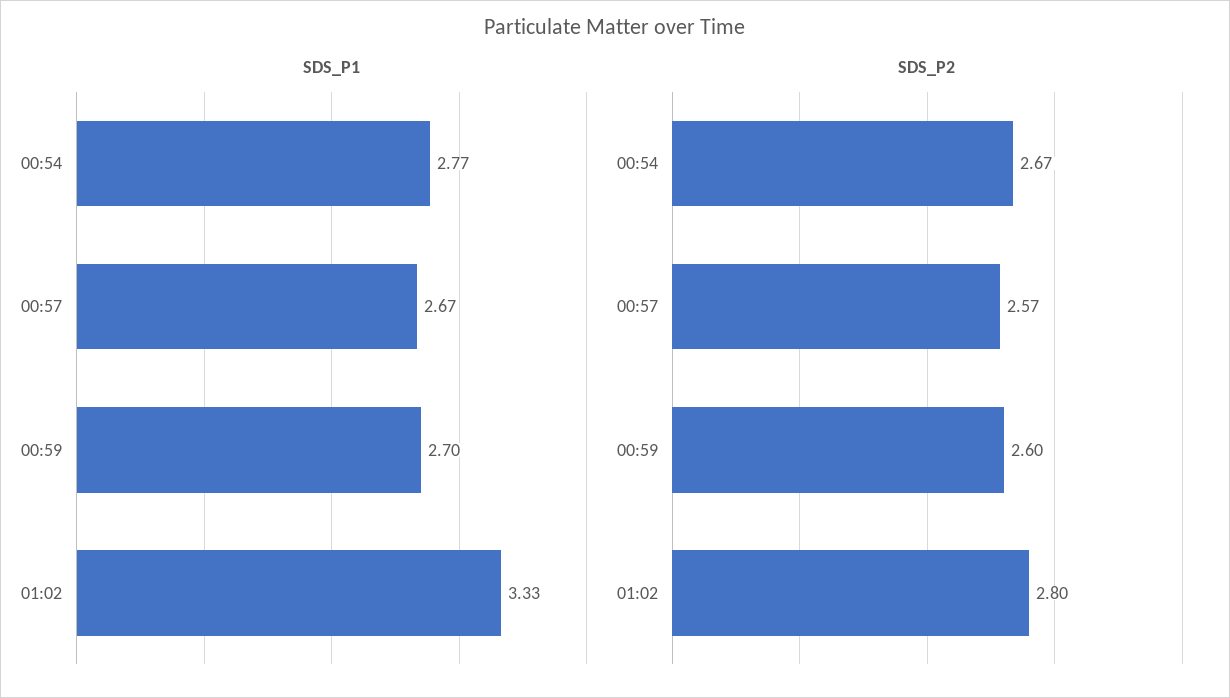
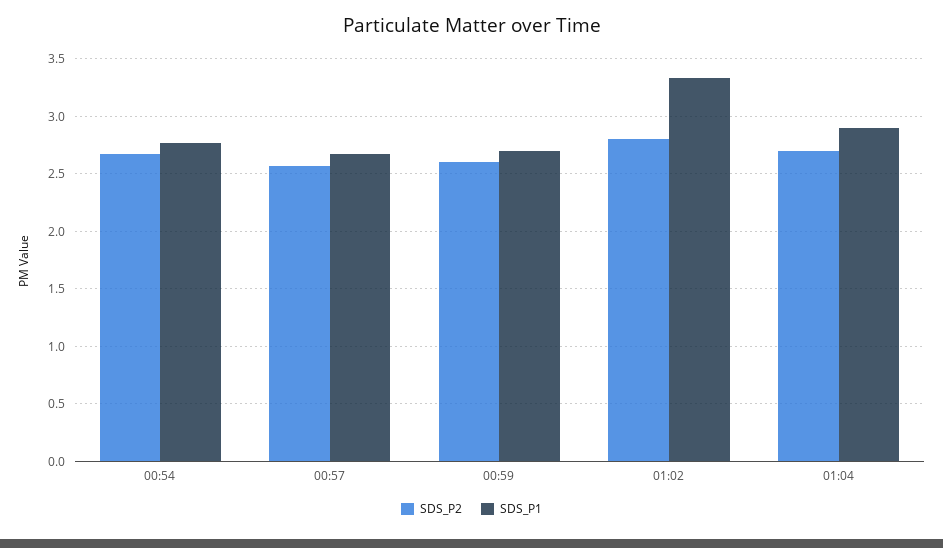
SDS_P2, 01:04: none -> 2.7
SDS_P1, 01:04: none -> 2.9

